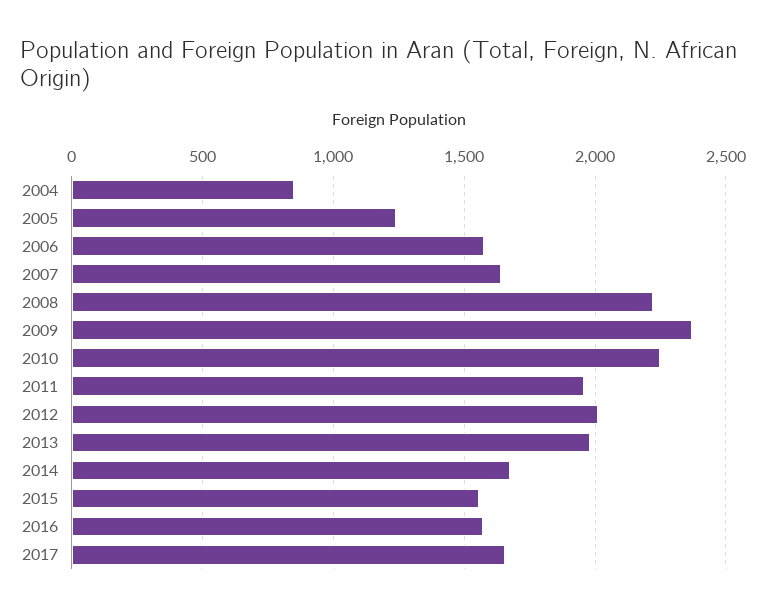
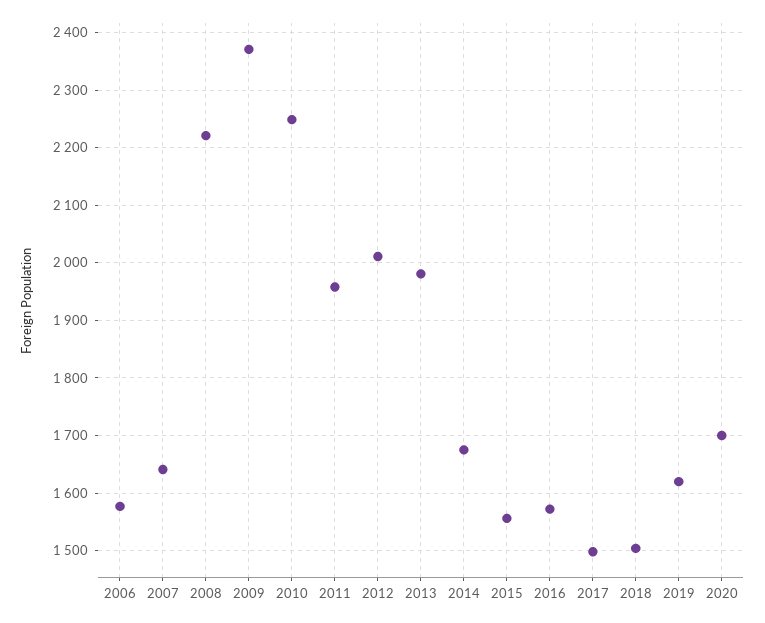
2004: 850 -> none
2005: 1250 -> none
2017: 1650 -> 1500
2018: none -> 1500
2019: none -> 1620
2020: none -> 1700

